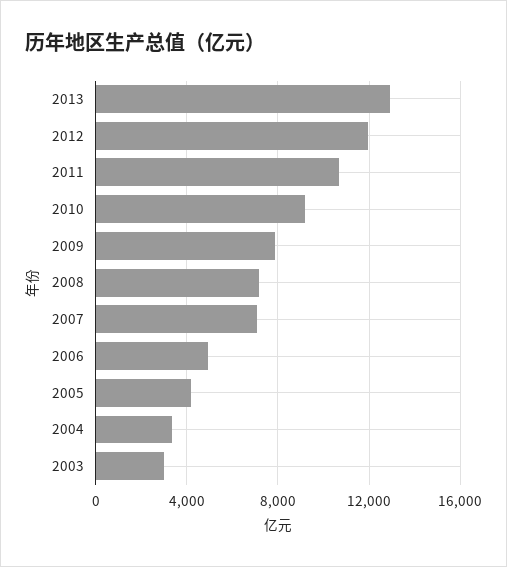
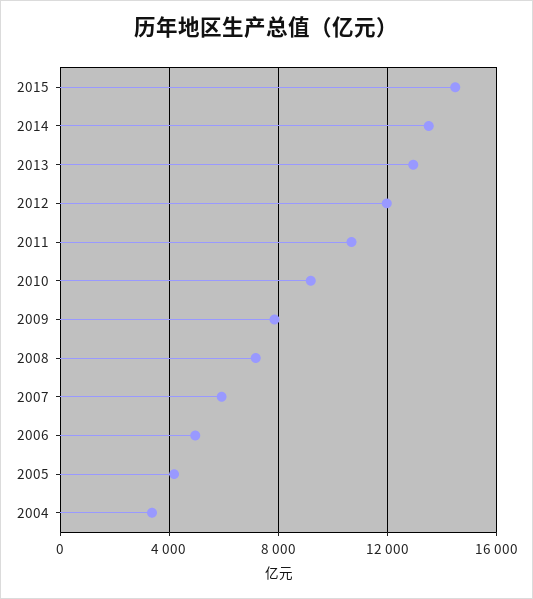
2007: 7000 -> 6000
2003: 3000 -> none
2015: none -> 14500
2014: none -> 13500

